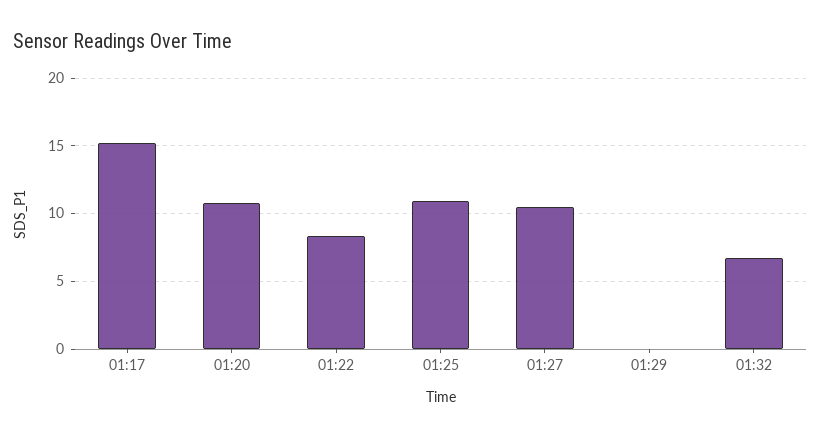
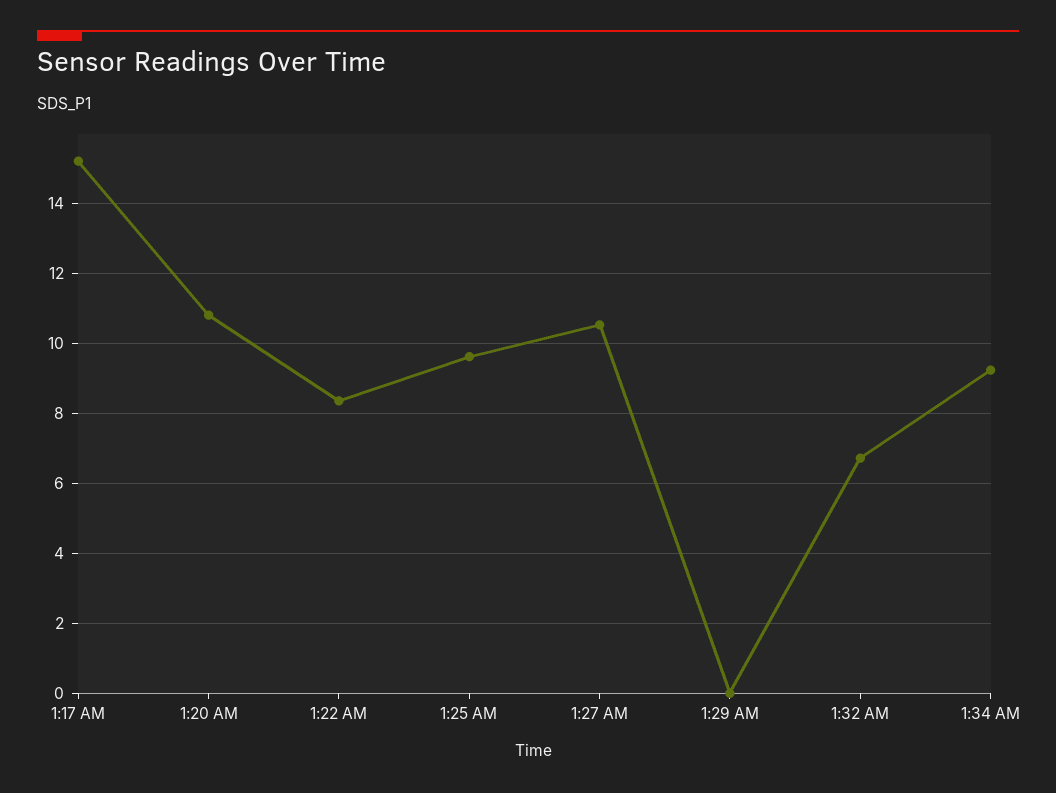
01:25: 11 -> 9.6
1:34 AM: none -> 9.2

